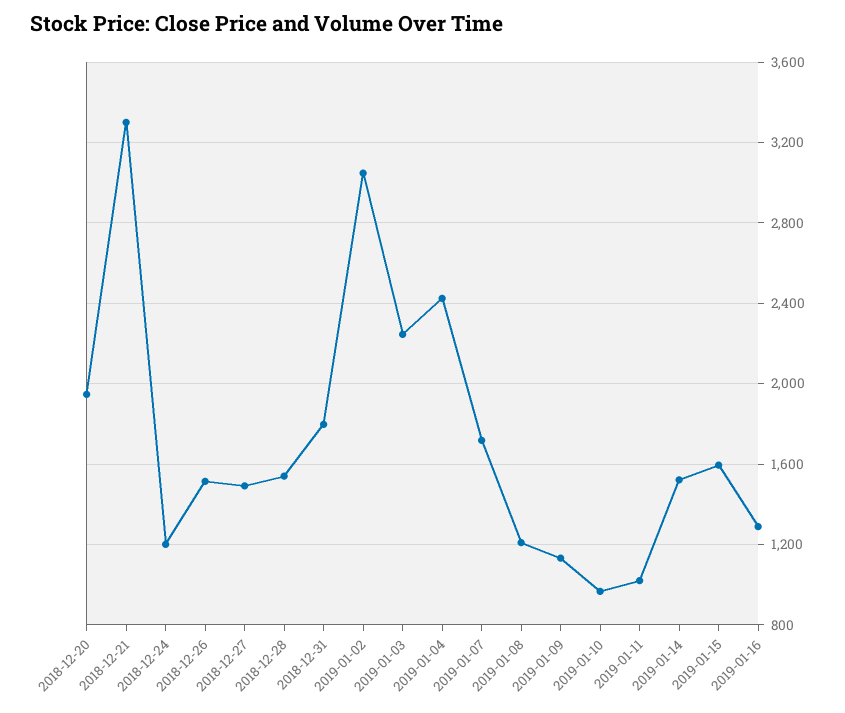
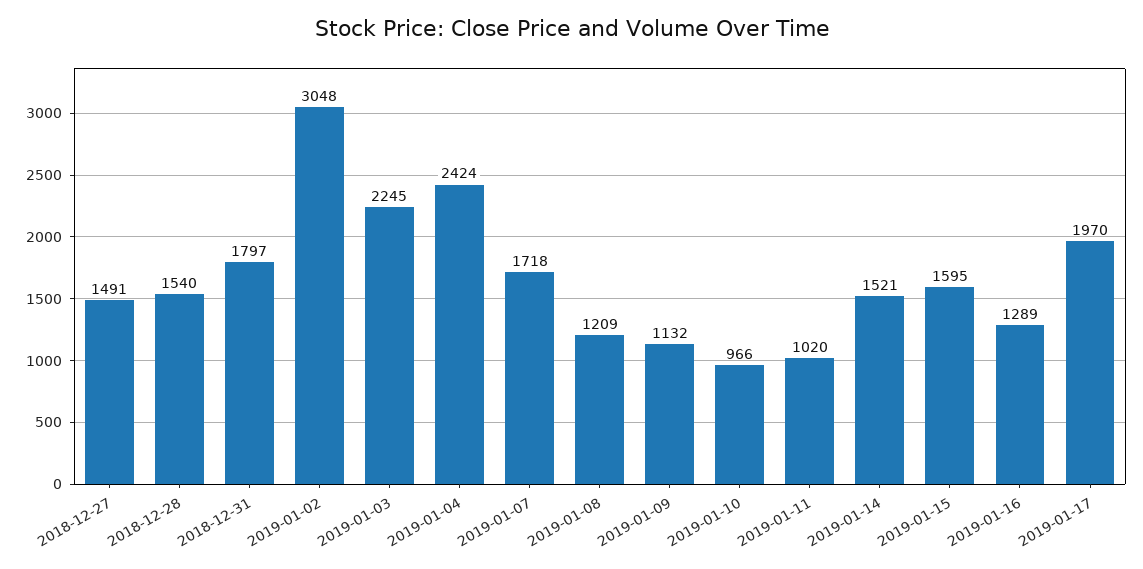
2018-12-20: 1950 -> none
2018-12-21: 3300 -> none
2018-12-24: 1200 -> none
2018-12-26: 1500 -> none
2019-01-17: none -> 1970

